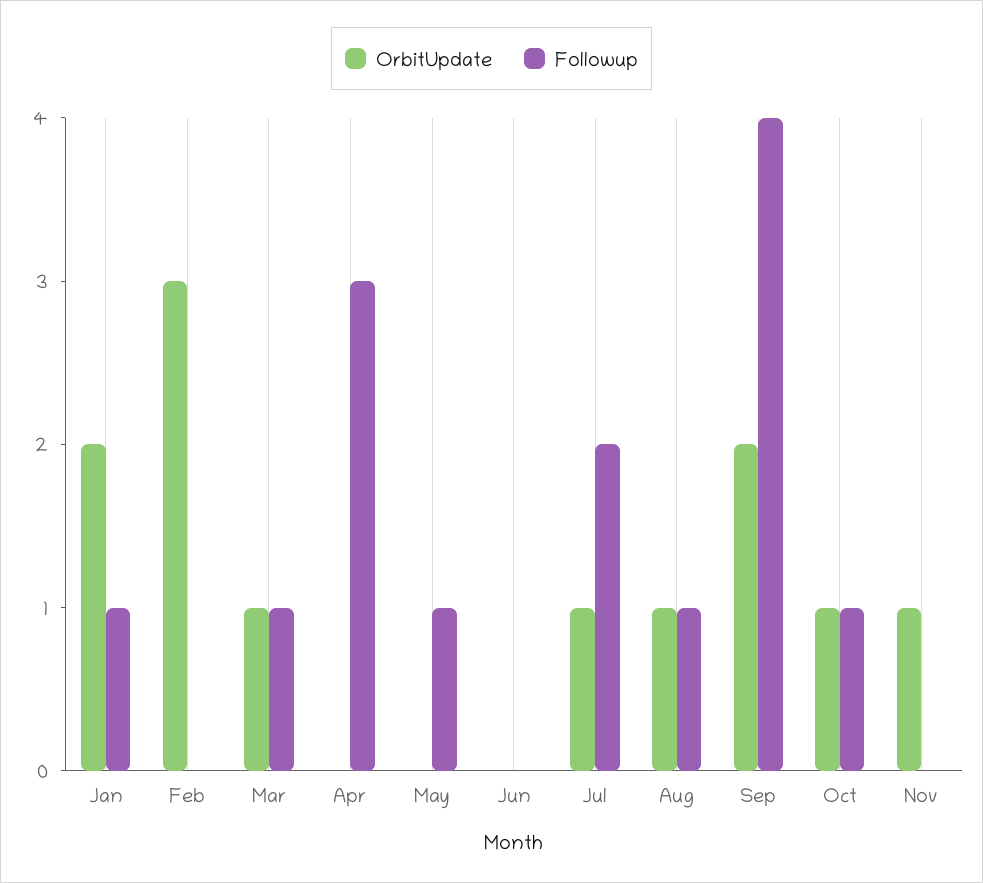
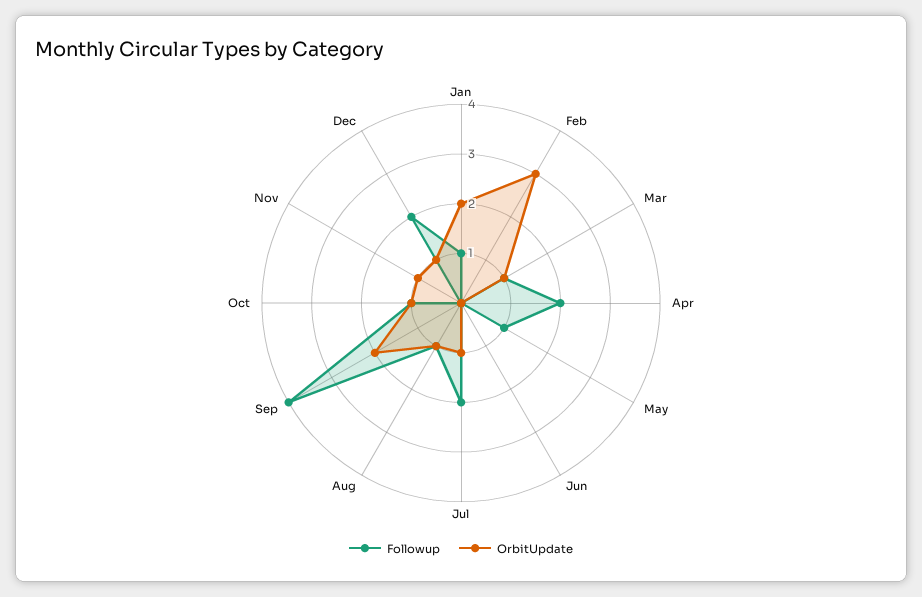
Followup, Apr: 3 -> 2
Followup, Dec: none -> 2
OrbitUpdate, Dec: none -> 1

